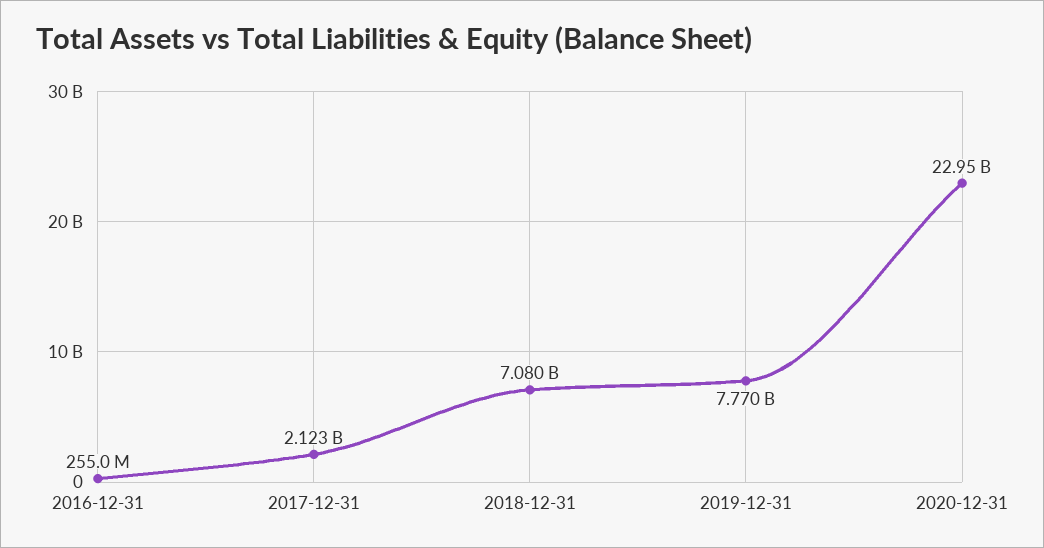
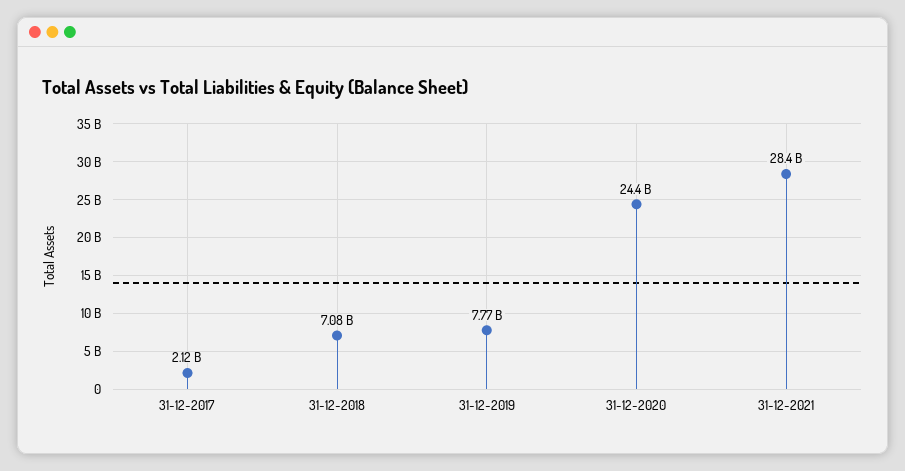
2016-12-31: 255000000 -> none
2020-12-31: 22950000000 -> 24400000000
31-12-2021: none -> 28400000000

